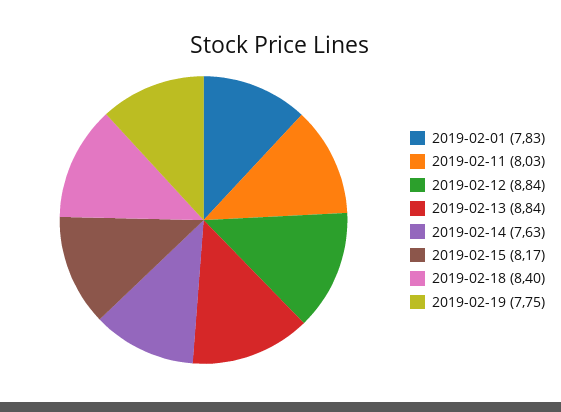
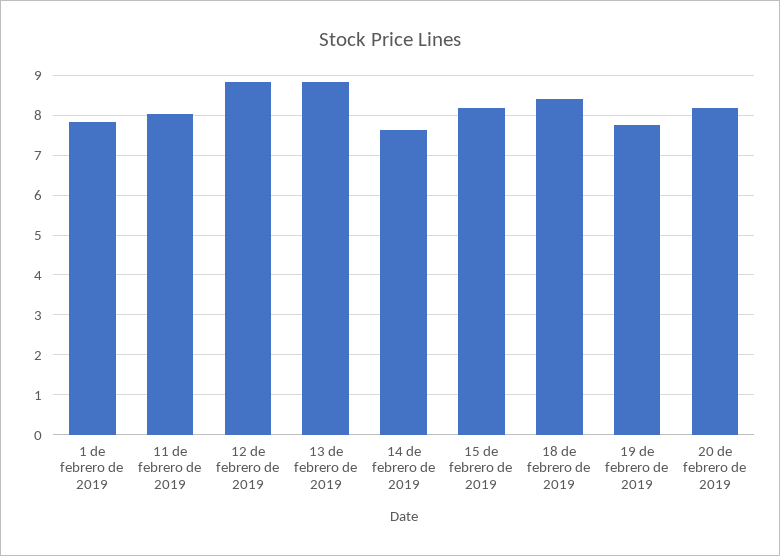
20 de febrero de 2019: none -> 8.2

